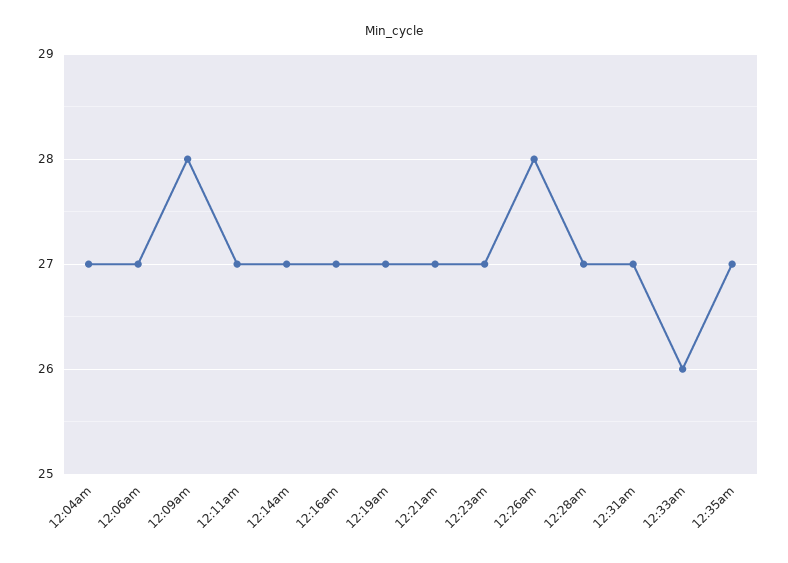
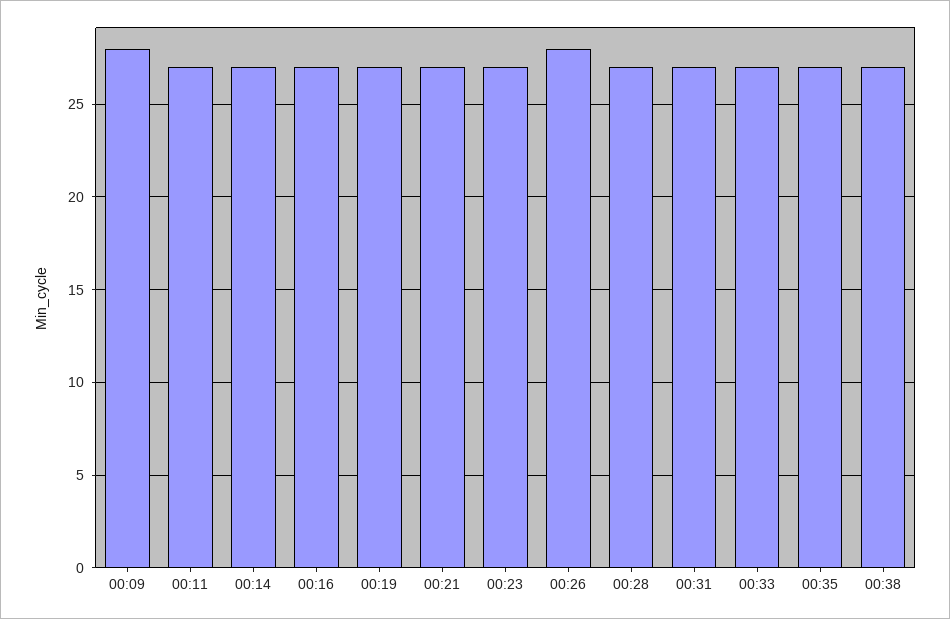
12:04am: 27 -> none
12:06am: 27 -> none
12:33am: 26 -> 27
00:38: none -> 27

